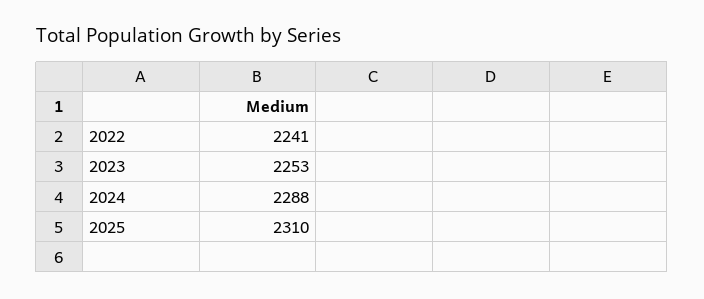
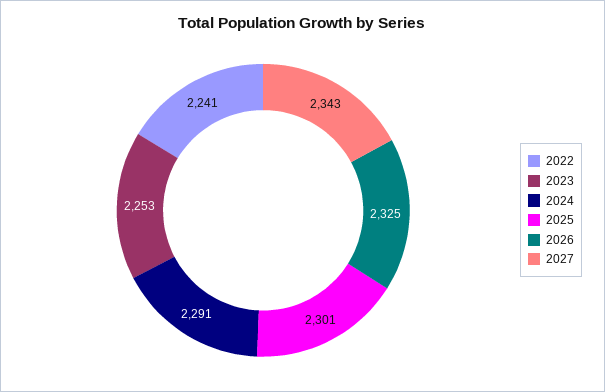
2024: 2288 -> 2291
2025: 2310 -> 2301
2026: none -> 2325
2027: none -> 2343

